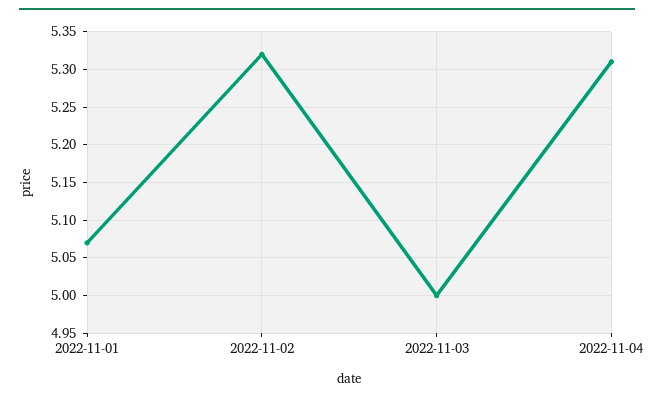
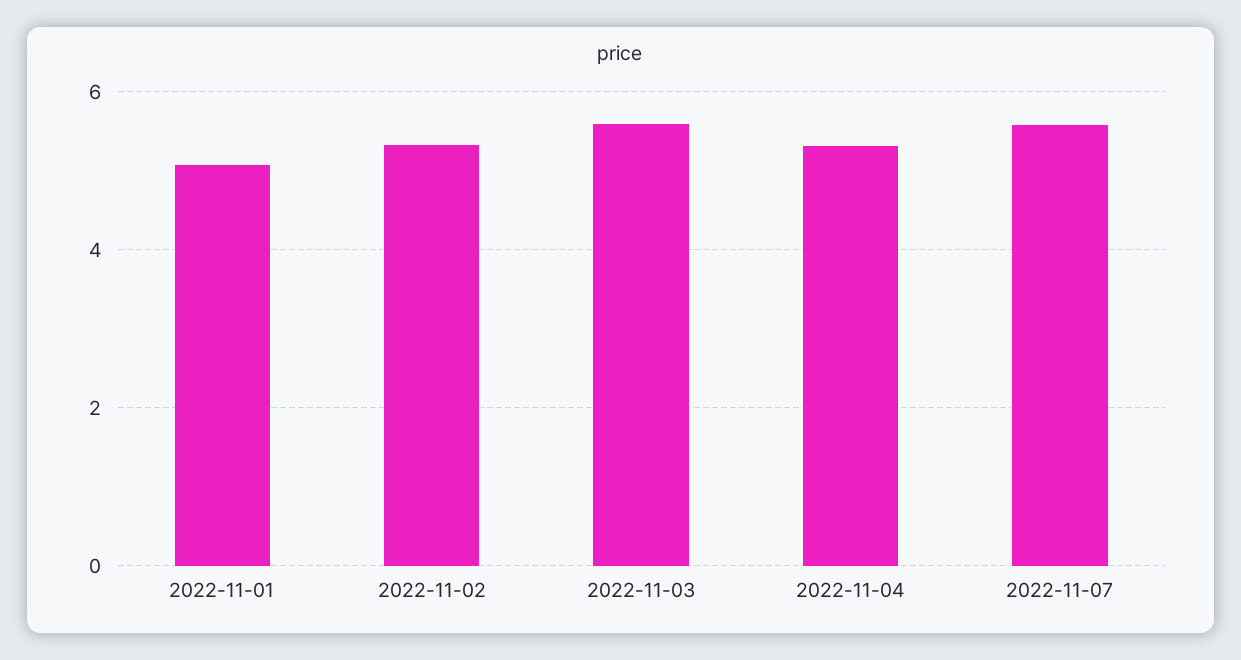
2022-11-03: 5 -> 5.6
2022-11-07: none -> 5.6

